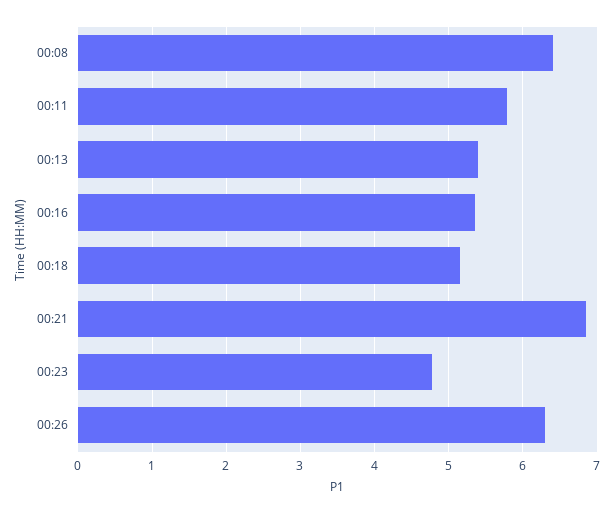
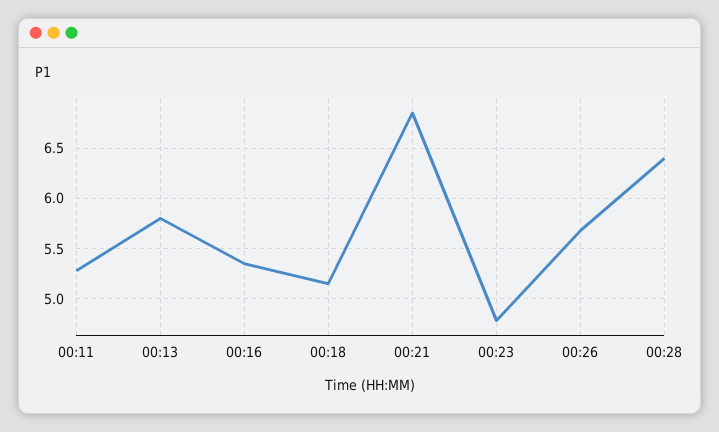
00:08: 6.4 -> none
00:11: 5.8 -> 5.3
00:13: 5.4 -> 5.8
00:26: 6.3 -> 5.7
00:28: none -> 6.4

